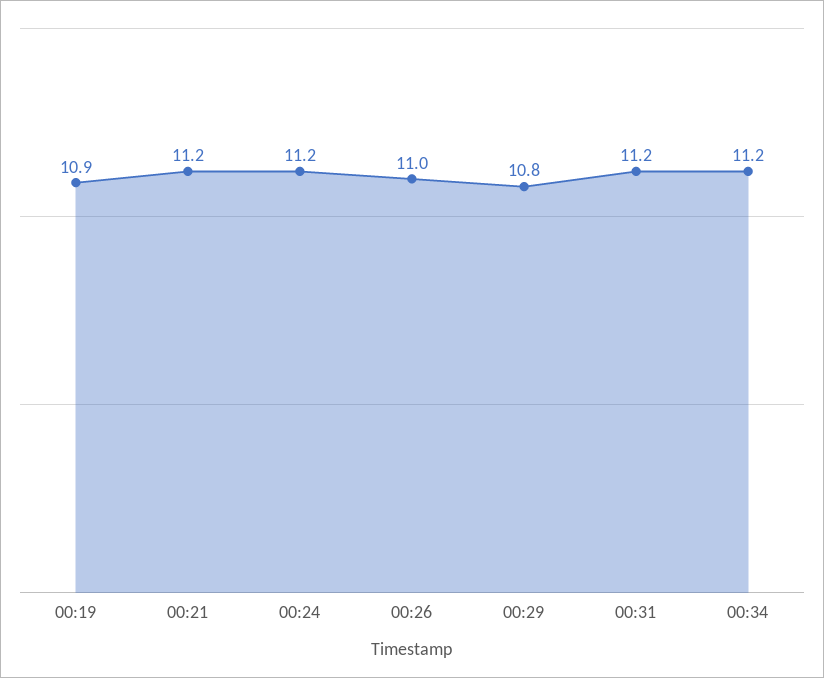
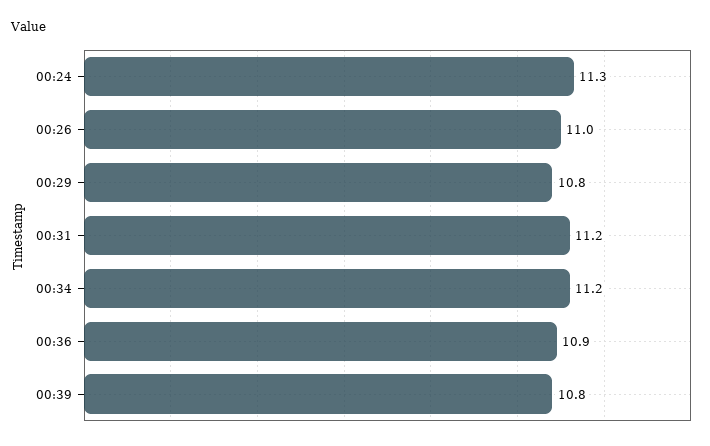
00:19: 10.9 -> none
00:21: 11.2 -> none
00:24: 11.2 -> 11.3
00:36: none -> 10.9
00:39: none -> 10.8

